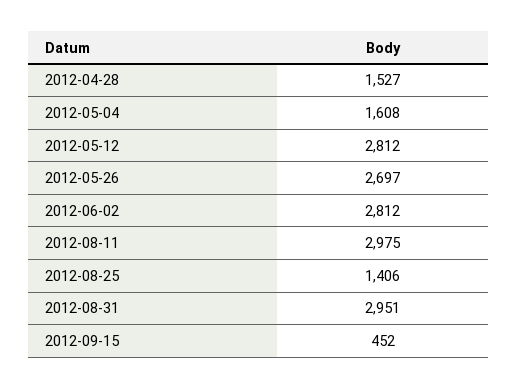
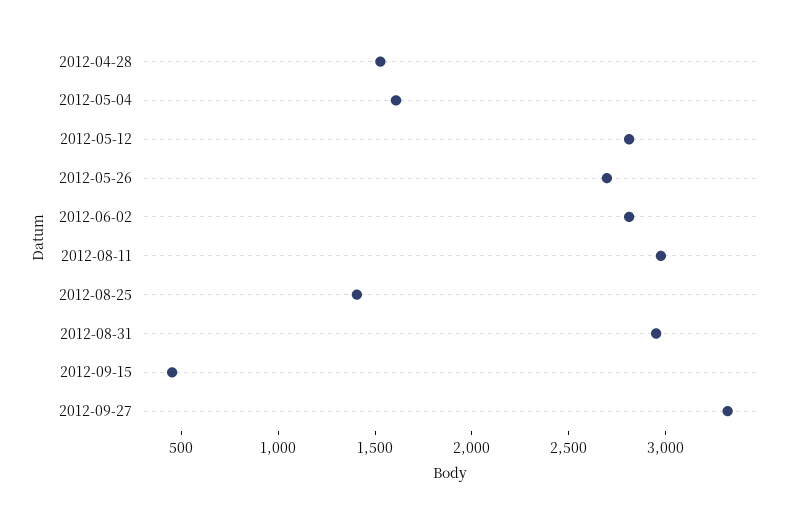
2012-09-27: none -> 3300

